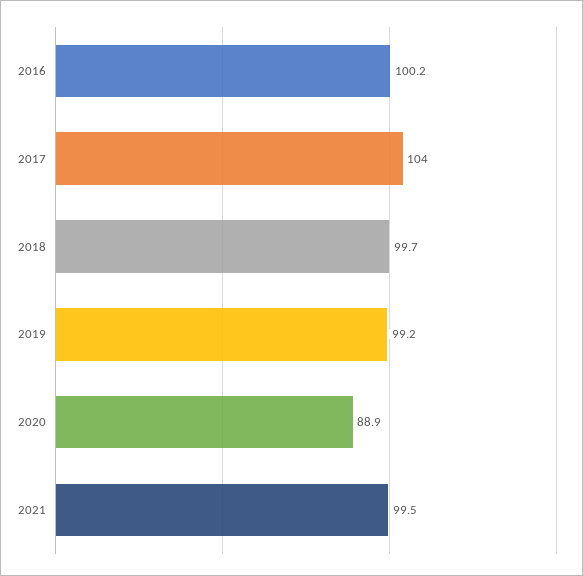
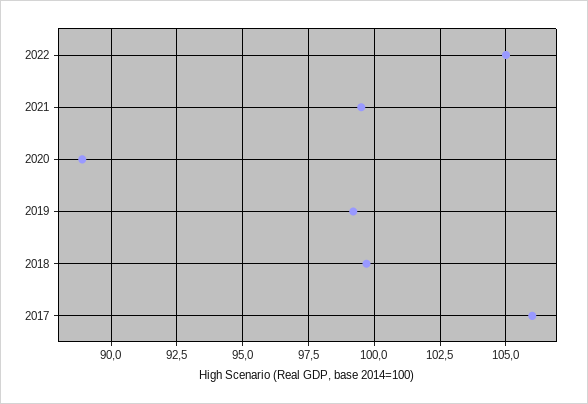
2016: 100.2 -> none
2017: 104 -> 106
2022: none -> 105

